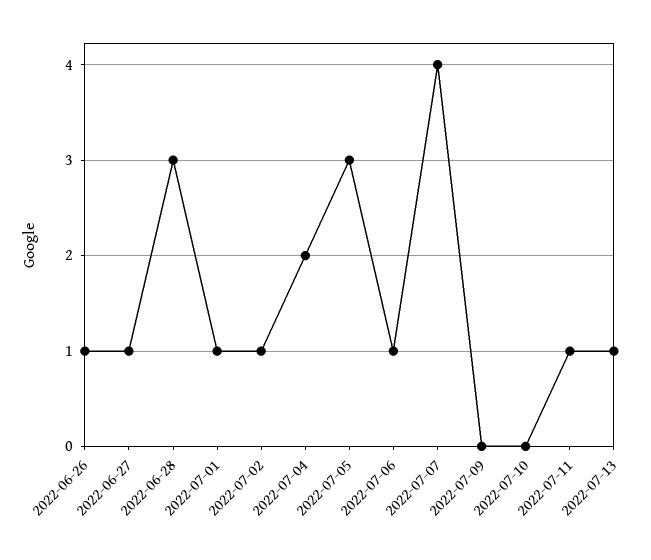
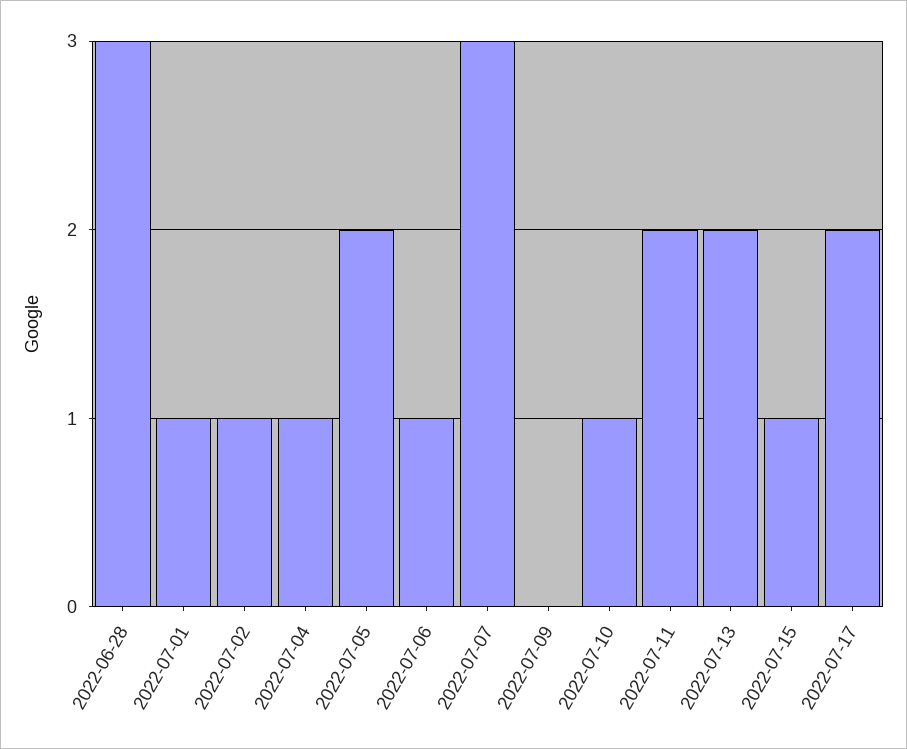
2022-06-26: 1 -> none
2022-06-27: 1 -> none
2022-07-04: 2 -> 1
2022-07-05: 3 -> 2
2022-07-07: 4 -> 3
2022-07-10: 0 -> 1
2022-07-11: 1 -> 2
2022-07-13: 1 -> 2
2022-07-15: none -> 1
2022-07-17: none -> 2

